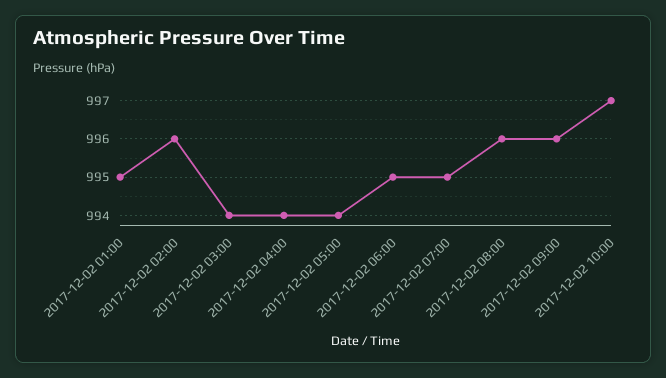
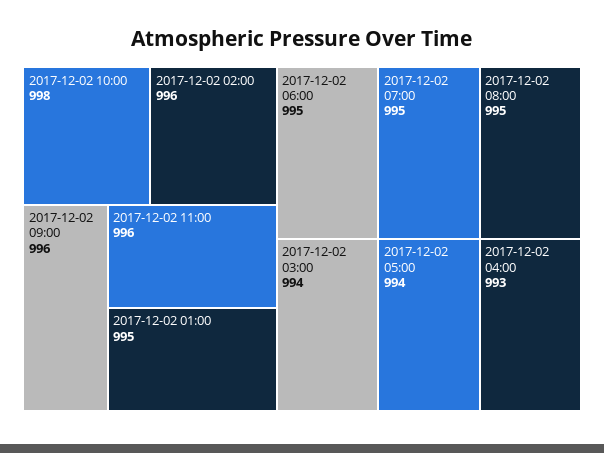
2017-12-02 04:00: 994 -> 993
2017-12-02 08:00: 996 -> 995
2017-12-02 10:00: 997 -> 998
2017-12-02 11:00: none -> 996

